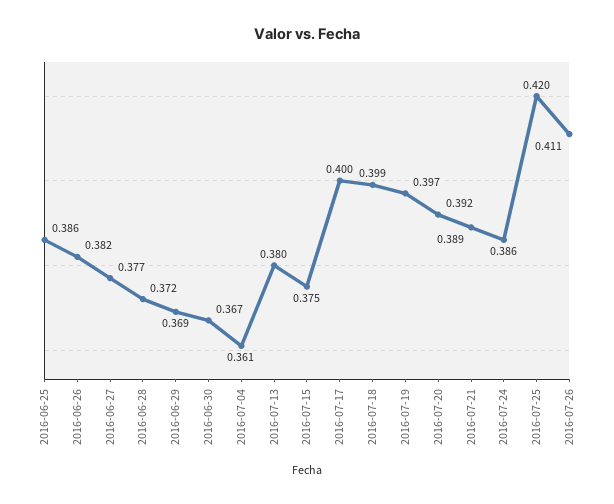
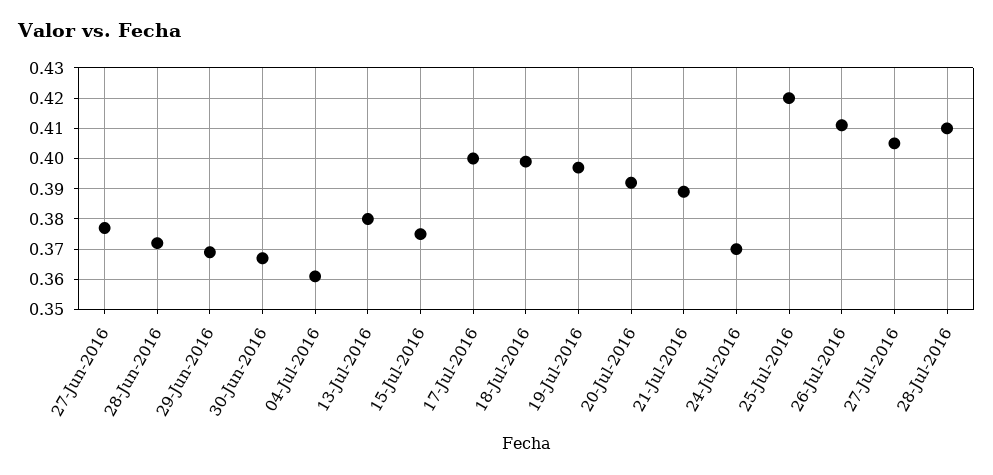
2016-06-25: 0.386 -> none
2016-06-26: 0.382 -> none
2016-07-24: 0.386 -> 0.37
27-Jul-2016: none -> 0.405
28-Jul-2016: none -> 0.41

